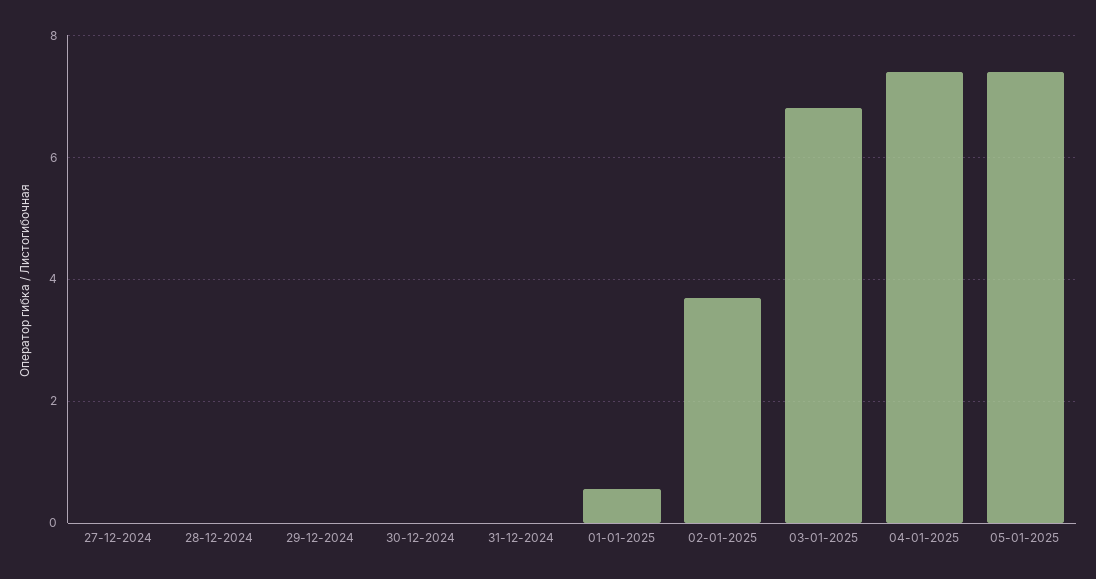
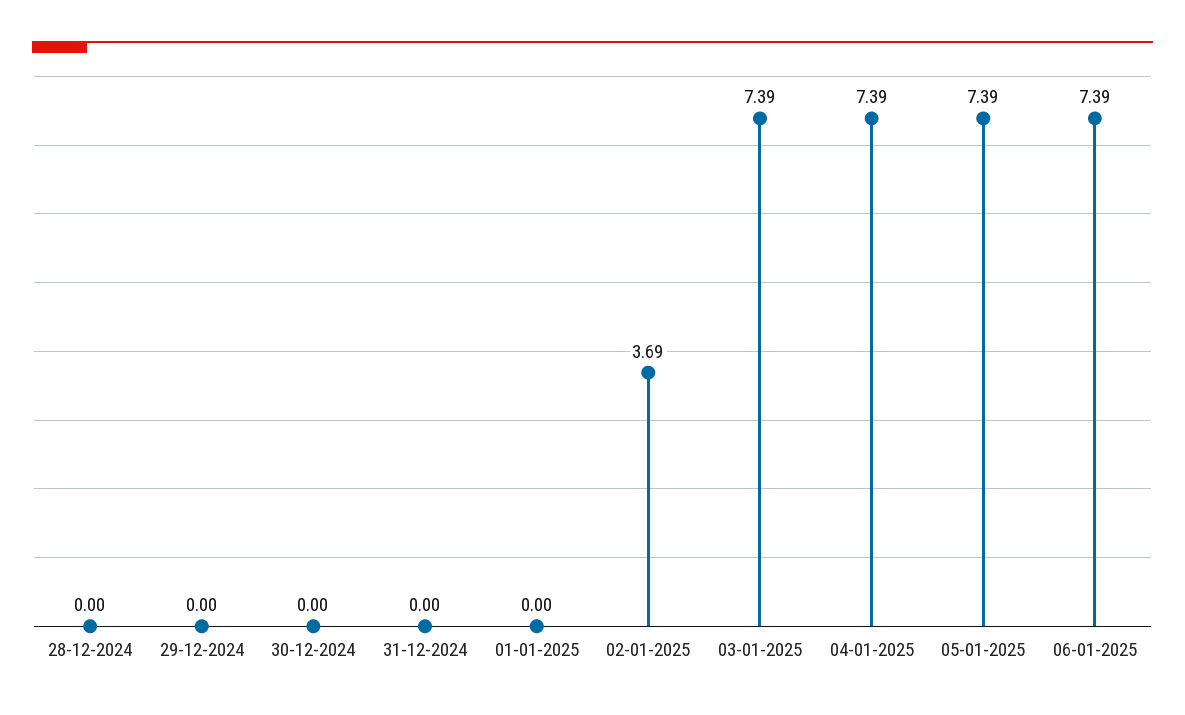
27-12-2024: 0 -> none
01-01-2025: 0.6 -> 0
03-01-2025: 6.8 -> 7.39
06-01-2025: none -> 7.39

